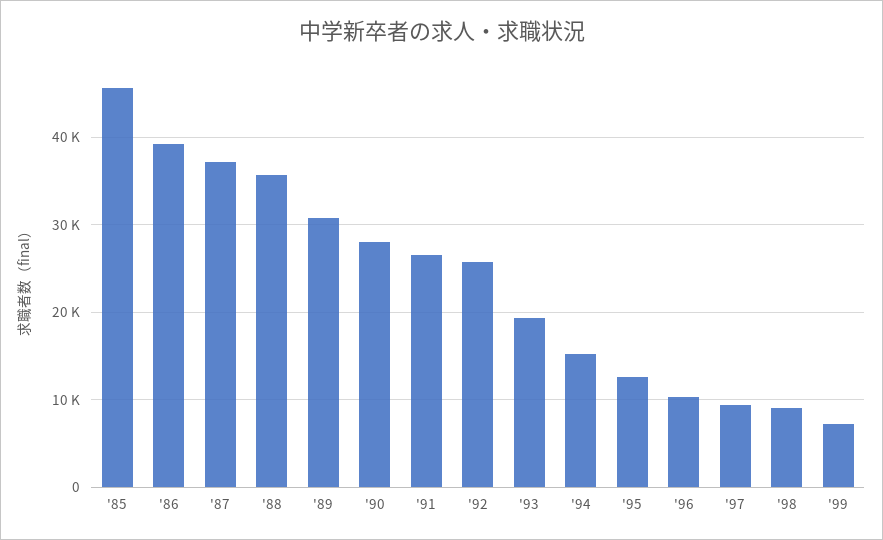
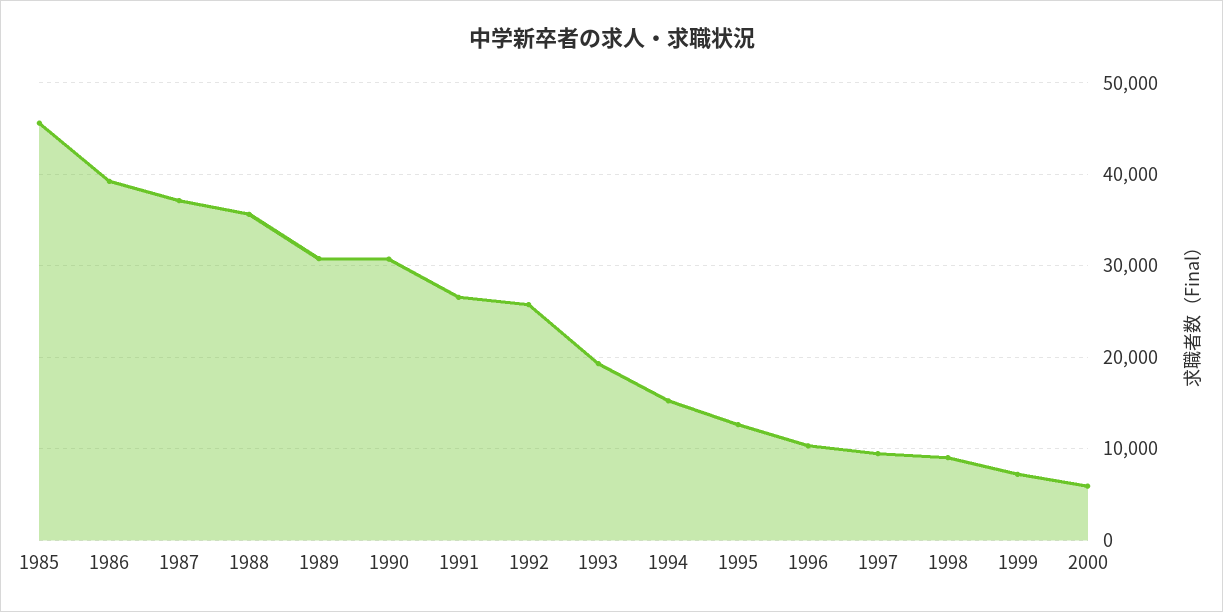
'90: 28000 -> 31000
2000: none -> 6000

